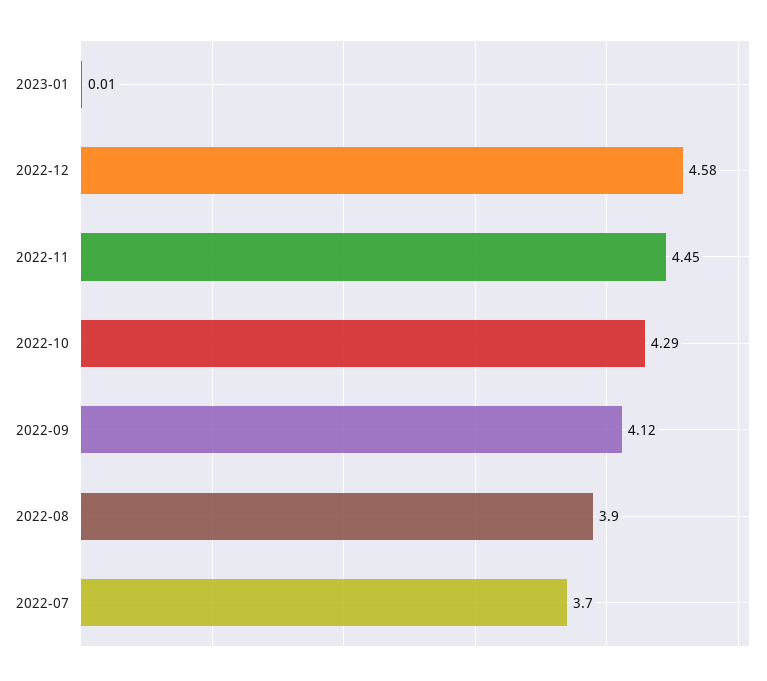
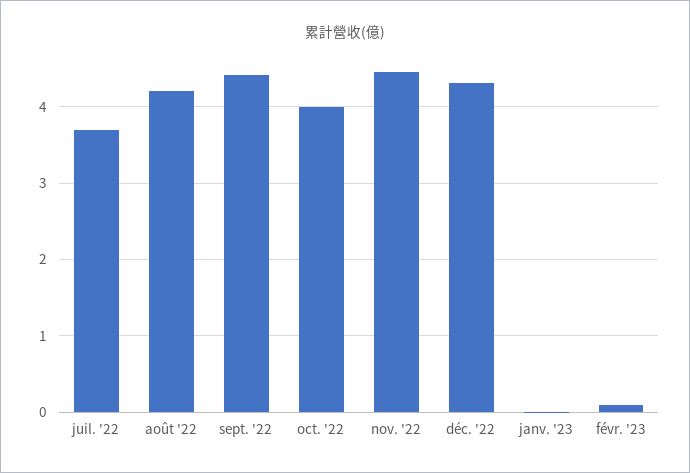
2022-12: 4.58 -> 4.3
2022-10: 4.29 -> 4
2022-09: 4.12 -> 4.4
2022-08: 3.9 -> 4.2
févr. '23: none -> 0.1

